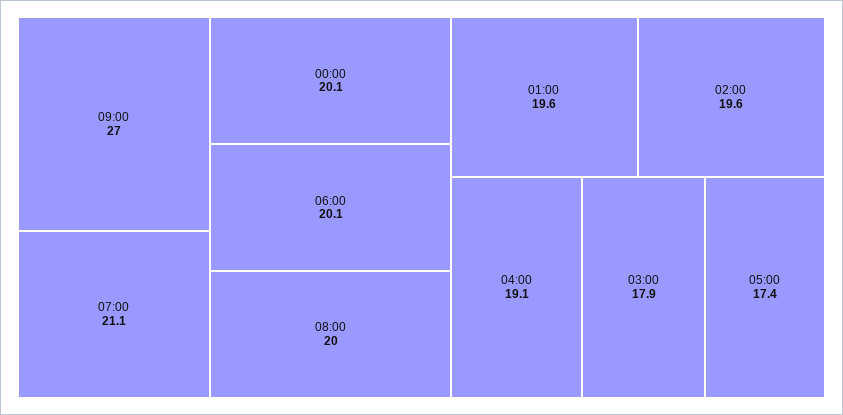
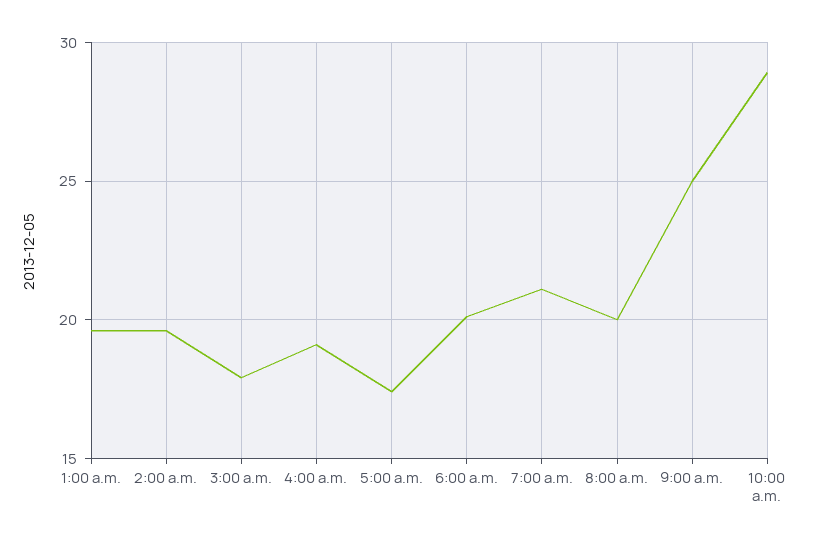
09:00: 27 -> 25
00:00: 20.1 -> none
10:00 a.m.: none -> 29

